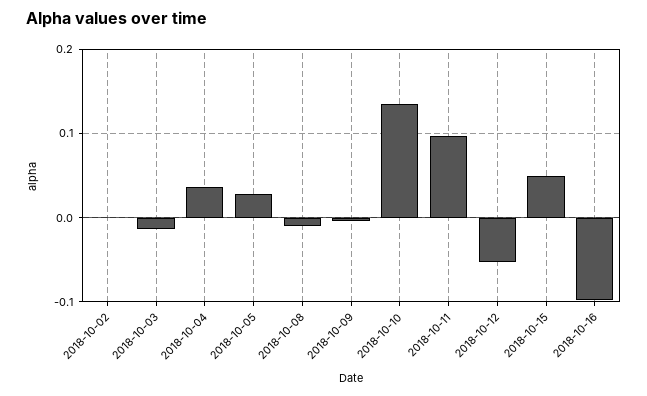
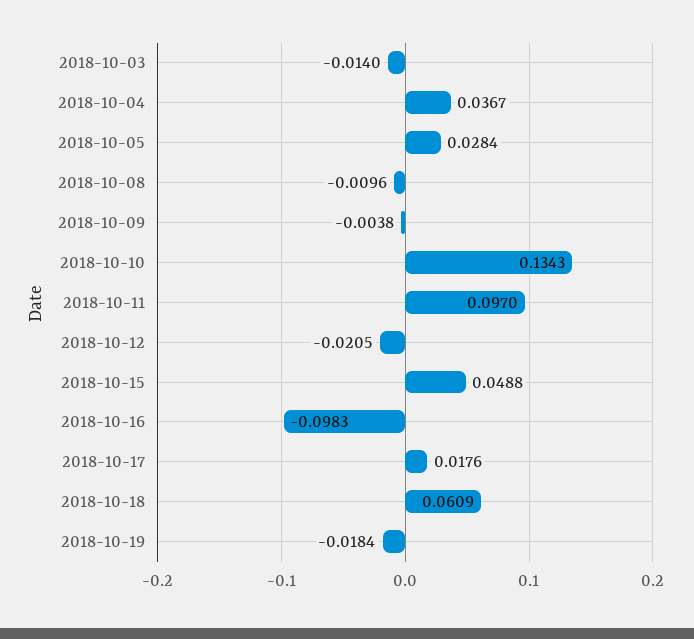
2018-10-02: 0 -> none
2018-10-12: -0.05 -> -0.0205
2018-10-17: none -> 0.0176
2018-10-18: none -> 0.0609
2018-10-19: none -> -0.0184

